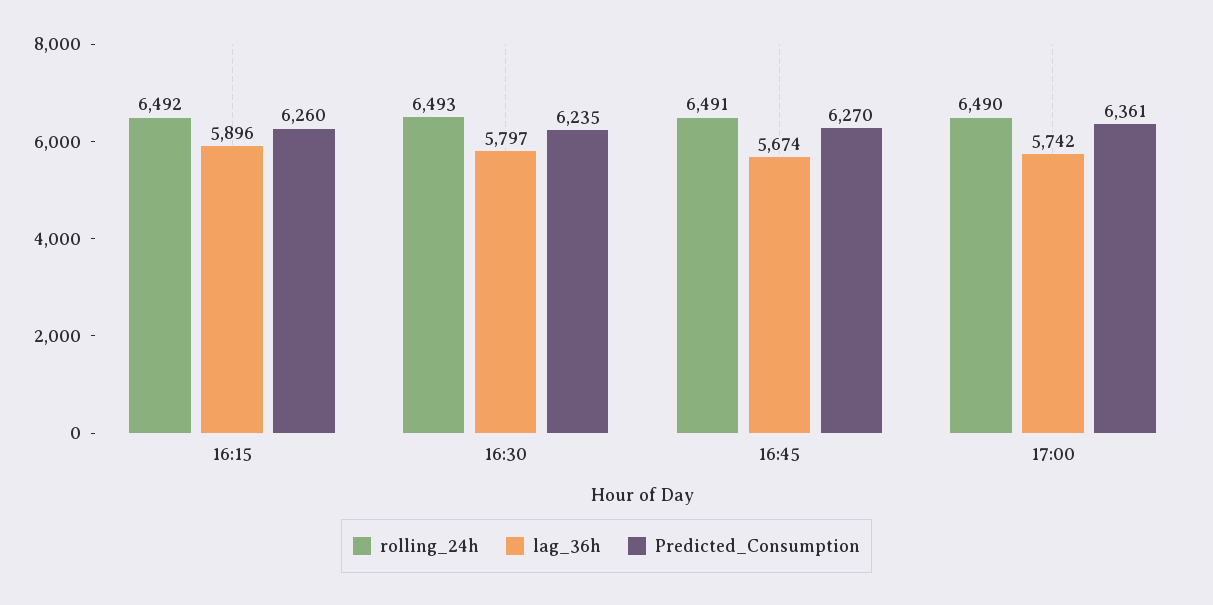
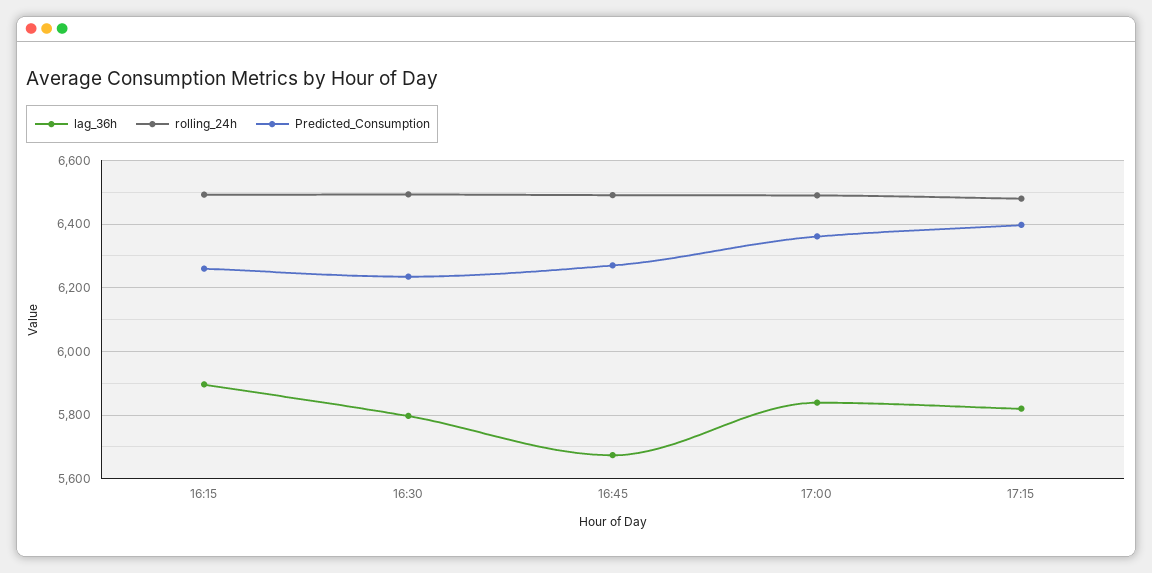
lag_36h, 17:00: 5742 -> 5840
lag_36h, 17:15: none -> 5820
rolling_24h, 17:15: none -> 6480
Predicted_Consumption, 17:15: none -> 6400

